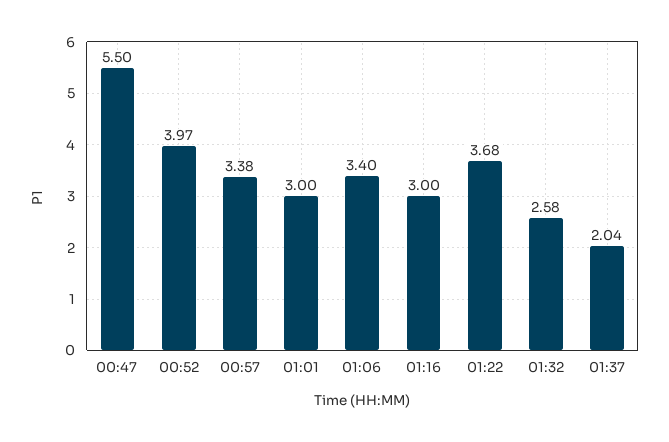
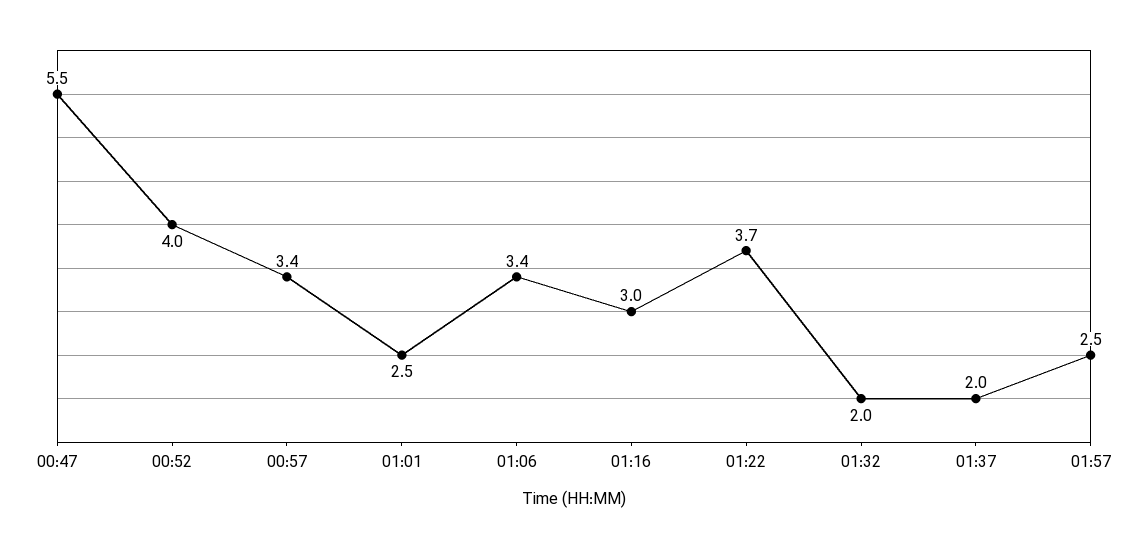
01:01: 3 -> 2.5
01:32: 2.58 -> 2
01:57: none -> 2.5

